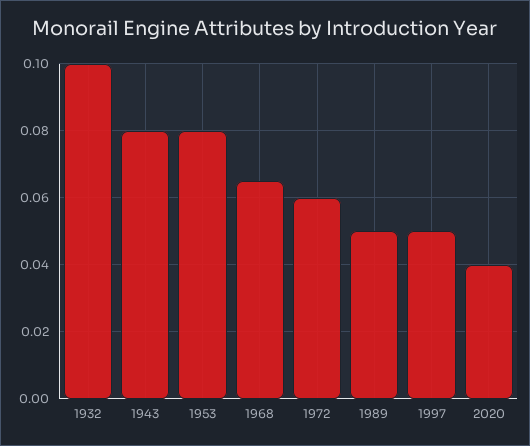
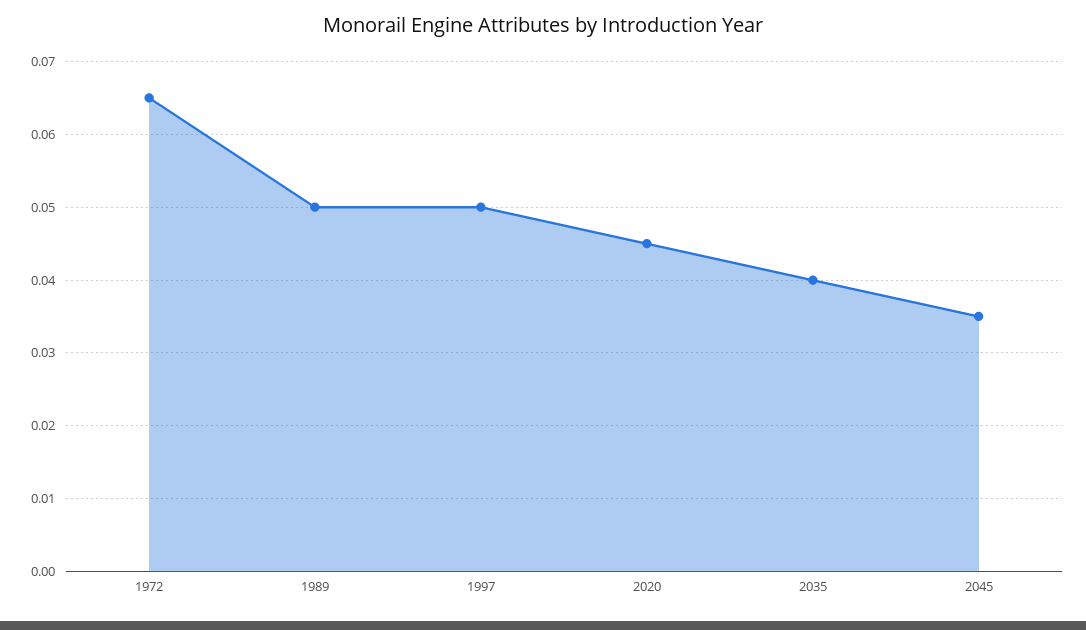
1932: 0.1 -> none
1943: 0.08 -> none
1953: 0.08 -> none
1968: 0.065 -> none
1972: 0.06 -> 0.065
2020: 0.04 -> 0.045
2035: none -> 0.04
2045: none -> 0.035

